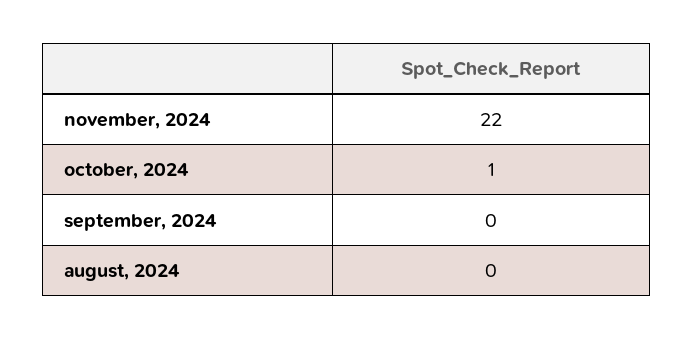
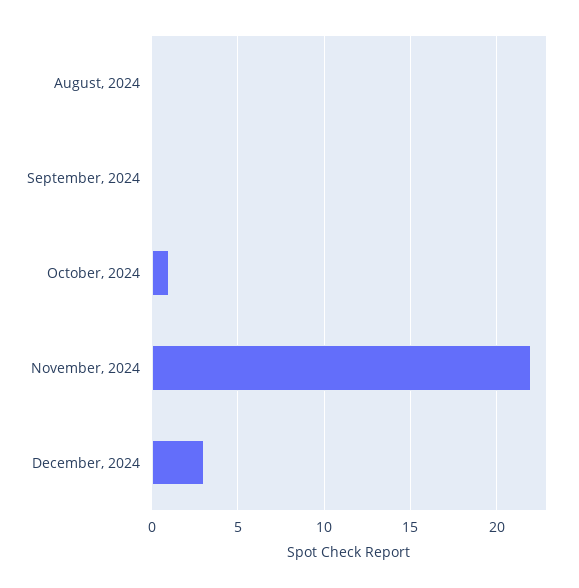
December, 2024: none -> 3

